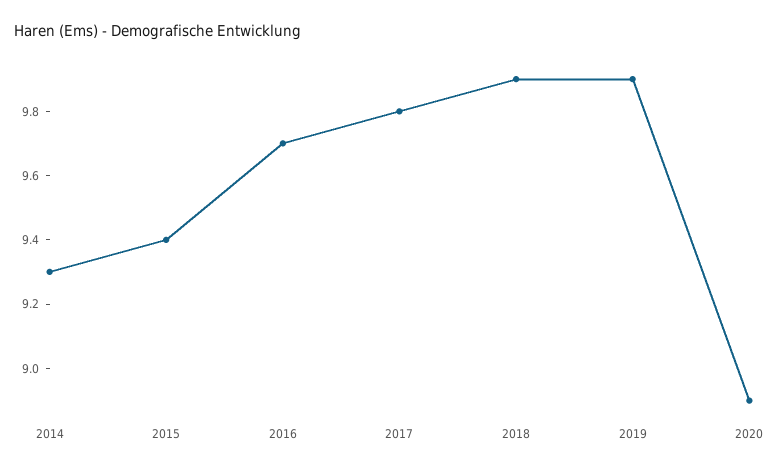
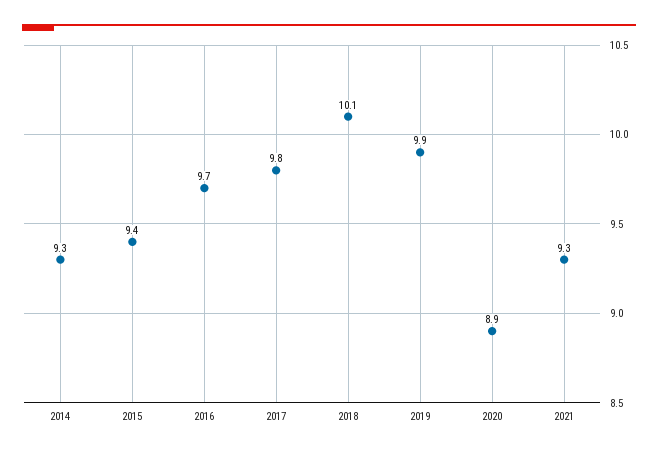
2018: 9.9 -> 10.1
2021: none -> 9.3

